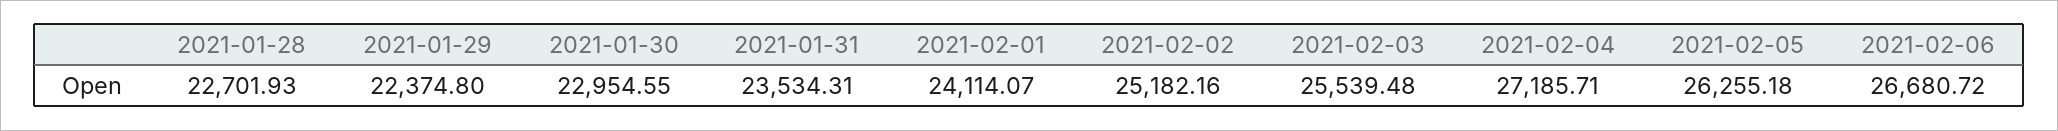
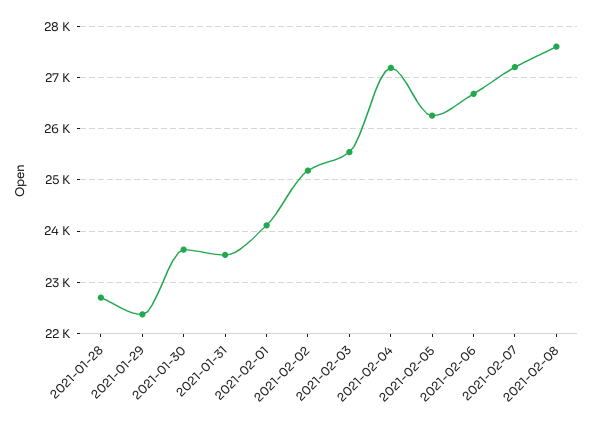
2021-01-30: 22954.55 -> 23600
2021-02-07: none -> 27200
2021-02-08: none -> 27600

